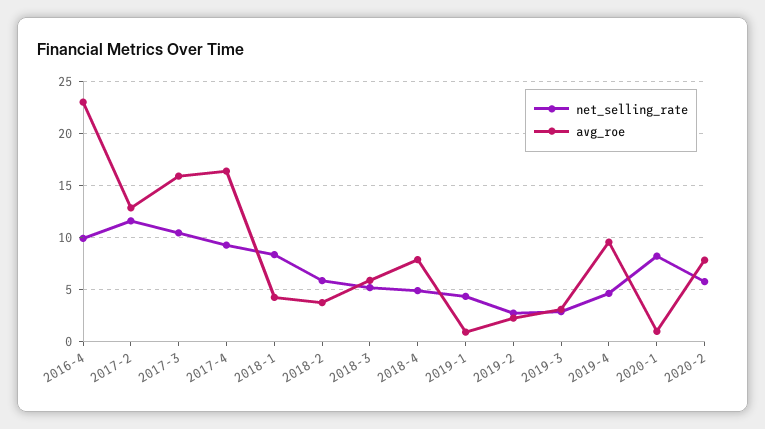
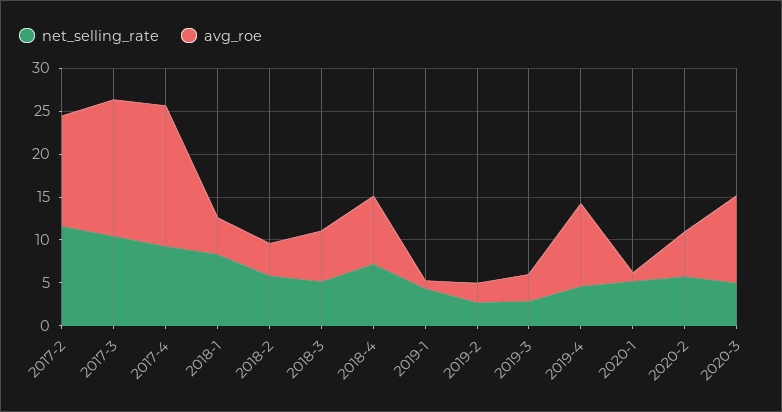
net_selling_rate, 2016-4: 10 -> none
avg_roe, 2016-4: 23 -> none
net_selling_rate, 2018-4: 5 -> 7
net_selling_rate, 2020-1: 8 -> 5
avg_roe, 2020-2: 8 -> 5
net_selling_rate, 2020-3: none -> 5
avg_roe, 2020-3: none -> 10

